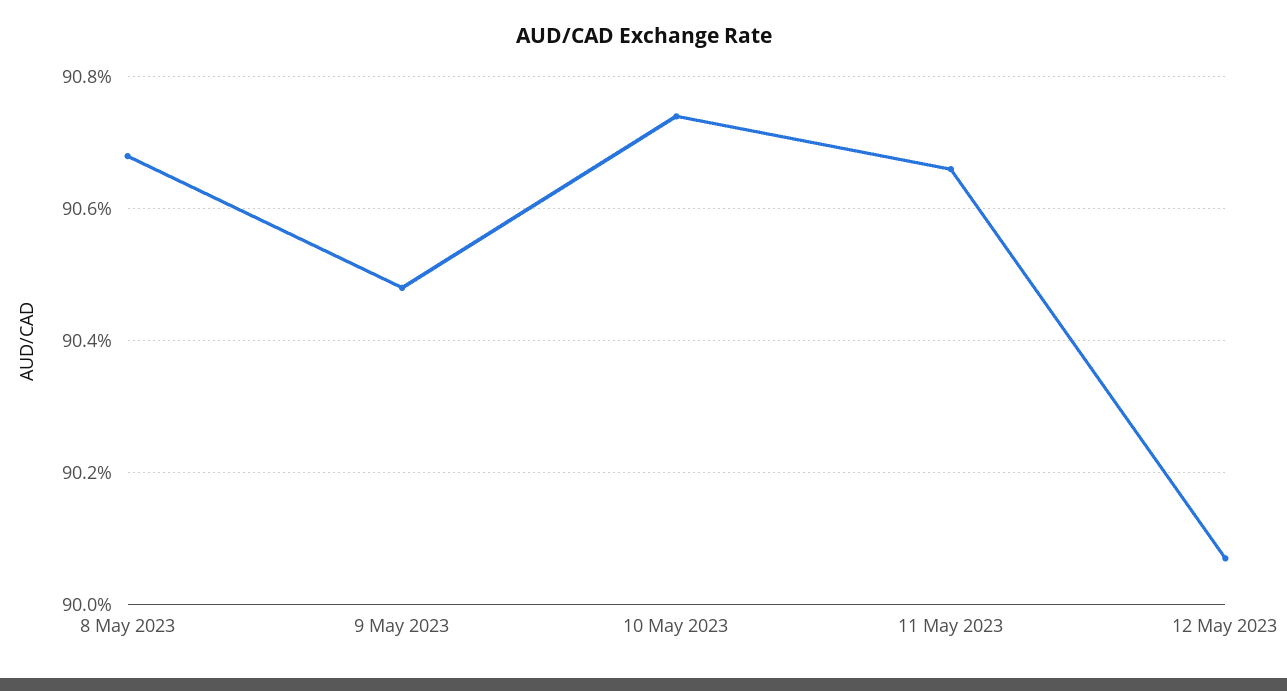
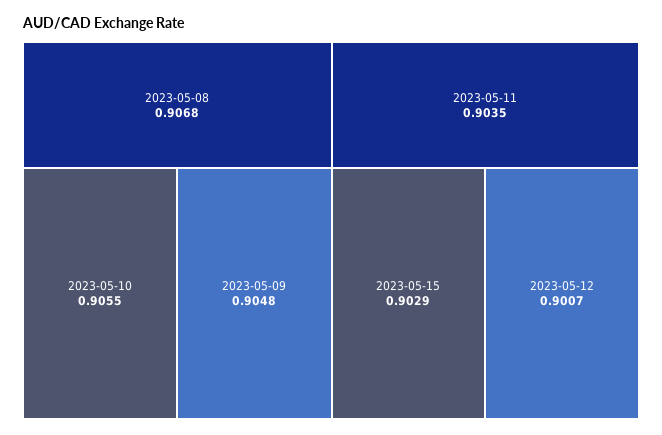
10 May 2023: 0.9075 -> 0.9055
11 May 2023: 0.9065 -> 0.9035
2023-05-15: none -> 0.9029

